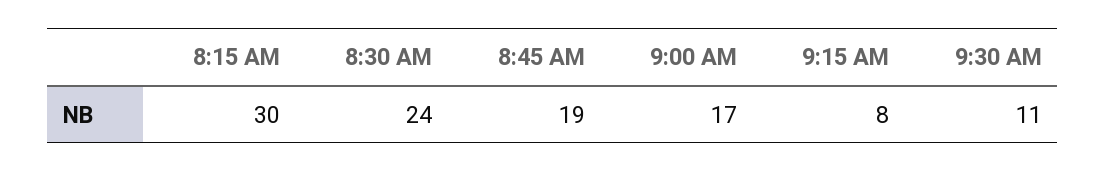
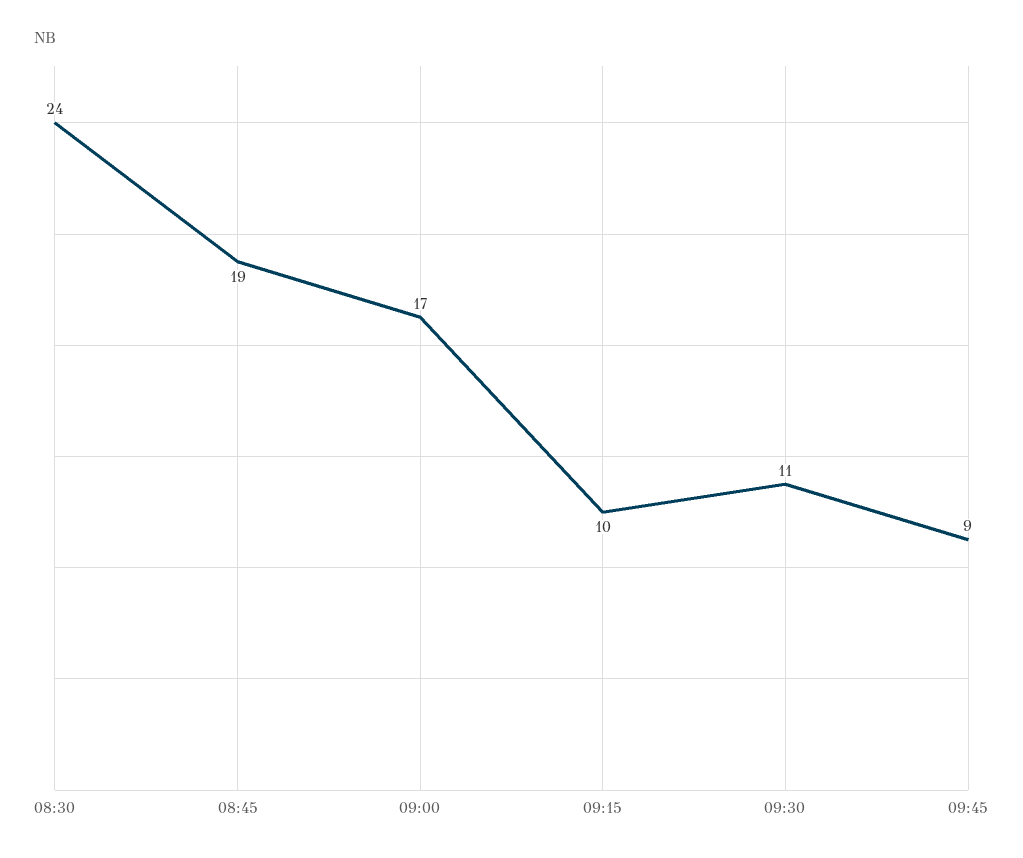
8:15 AM: 30 -> none
9:15 AM: 8 -> 10
09:45: none -> 9

